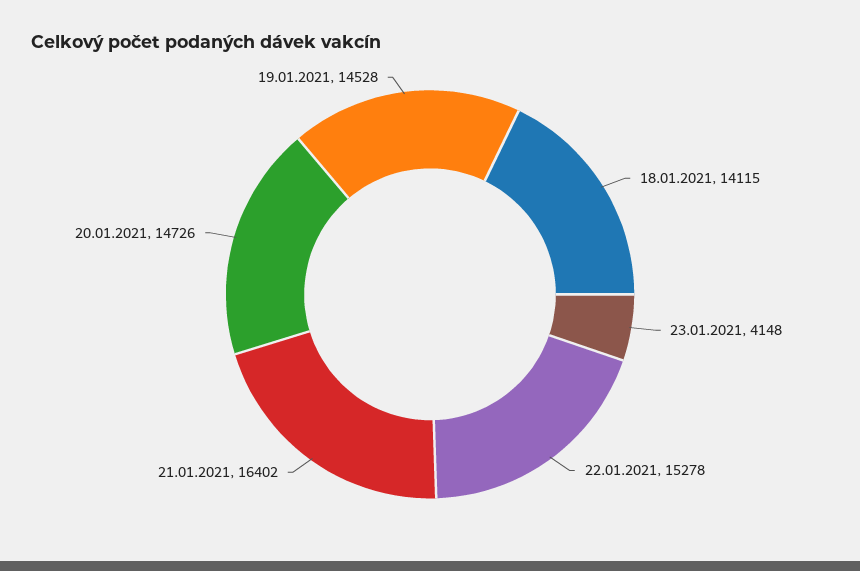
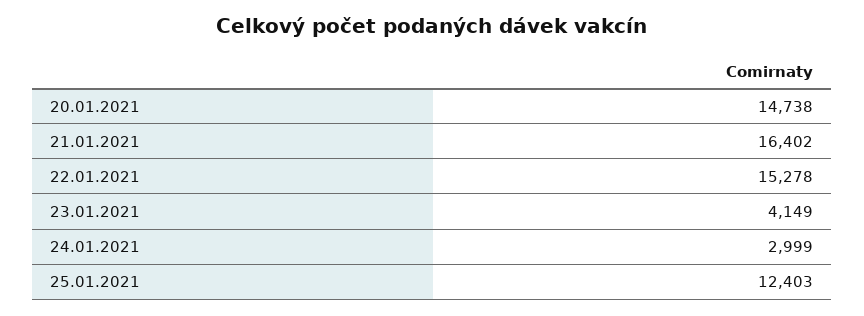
18.01.2021: 14115 -> none
23.01.2021: 4148 -> 4149
20.01.2021: 14726 -> 14738
19.01.2021: 14528 -> none
24.01.2021: none -> 2999
25.01.2021: none -> 12403

